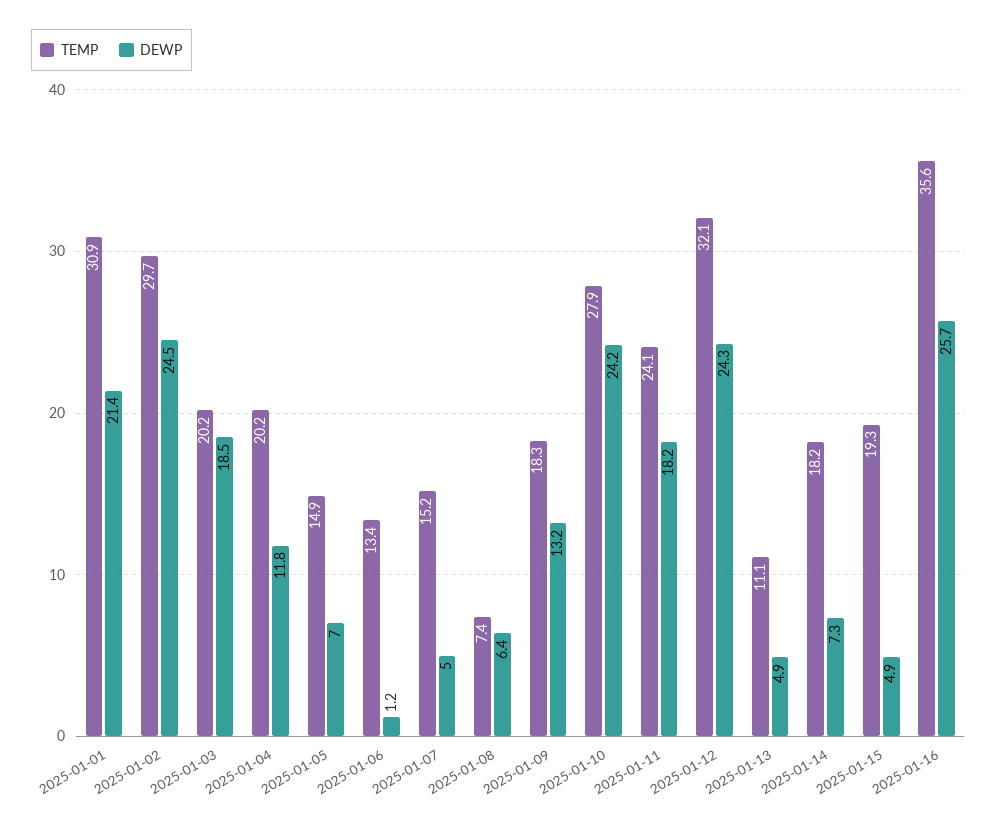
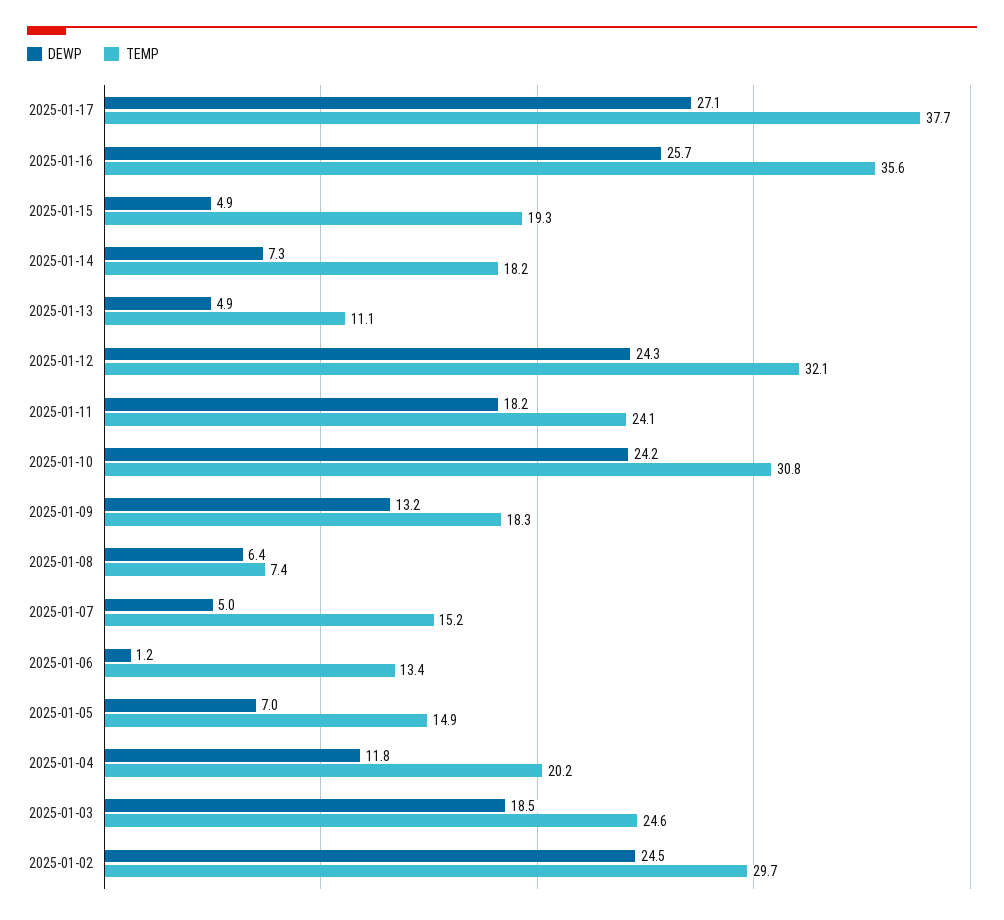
TEMP, 2025-01-01: 30.9 -> none
DEWP, 2025-01-01: 21.4 -> none
TEMP, 2025-01-03: 20.2 -> 24.6
TEMP, 2025-01-10: 27.9 -> 30.8
DEWP, 2025-01-17: none -> 27.1
TEMP, 2025-01-17: none -> 37.7

